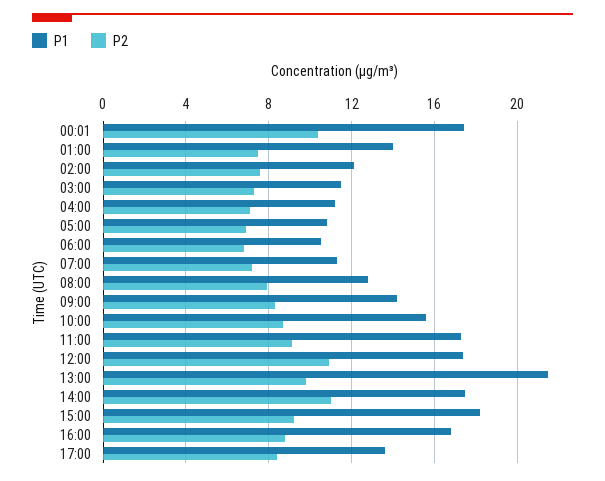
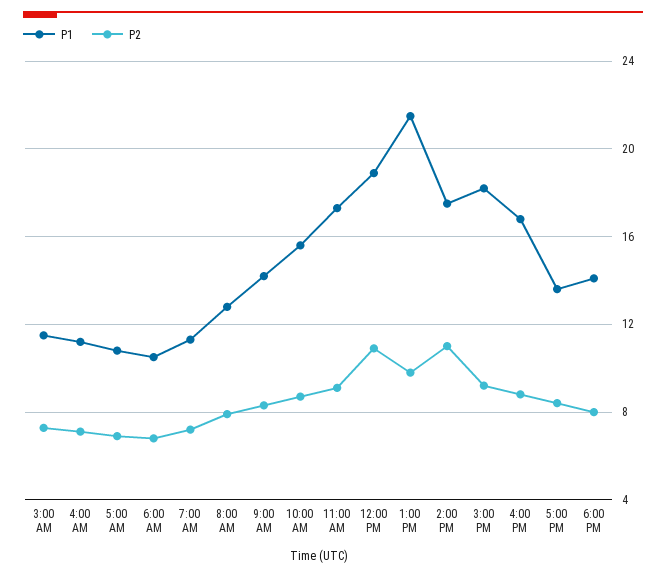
P1, 00:01: 17.5 -> none
P2, 00:01: 10.5 -> none
P1, 01:00: 14 -> none
P2, 01:00: 7.5 -> none
P1, 02:00: 12 -> none
P2, 02:00: 7.5 -> none
P1, 12:00: 17.5 -> 19
P1, 6:00 PM: none -> 14
P2, 6:00 PM: none -> 8

